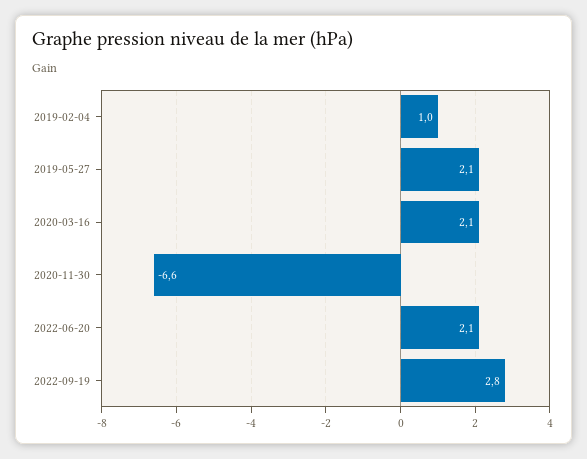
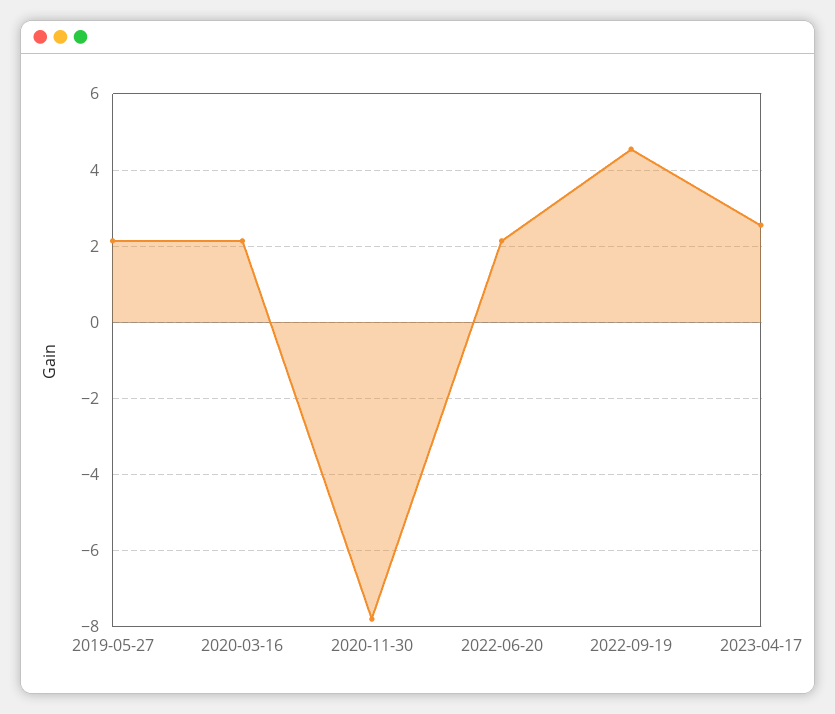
2019-02-04: 1 -> none
2020-11-30: -6.6 -> -7.8
2022-09-19: 2.8 -> 4.6
2023-04-17: none -> 2.6

